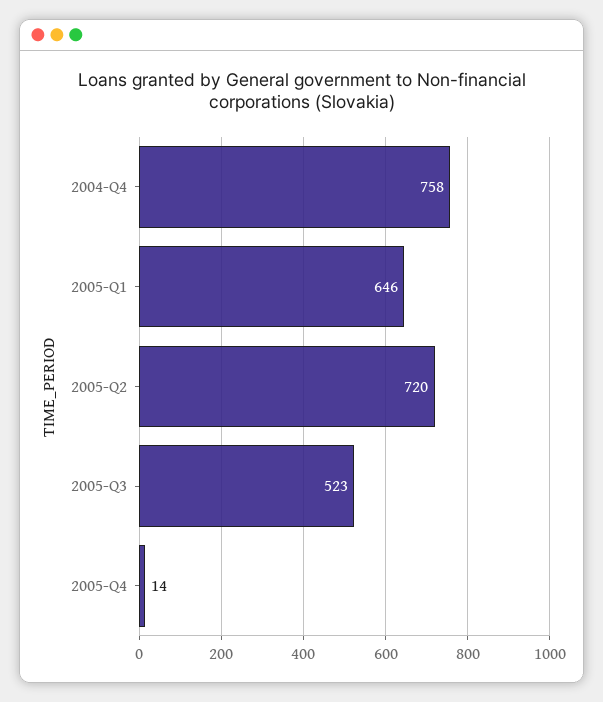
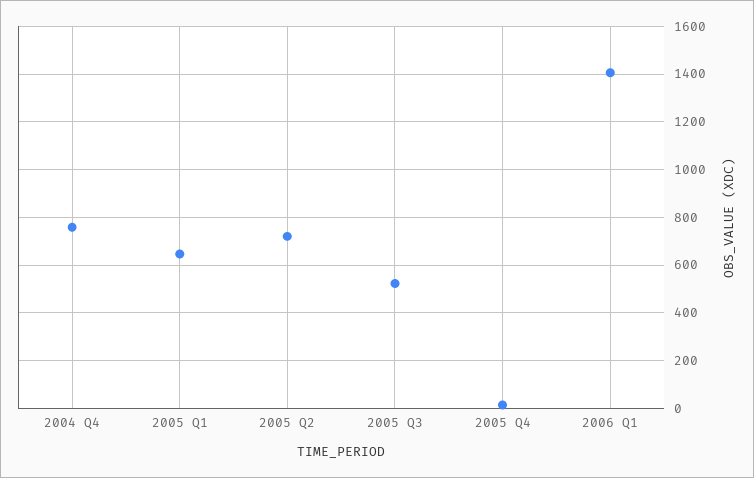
2006 Q1: none -> 1400

